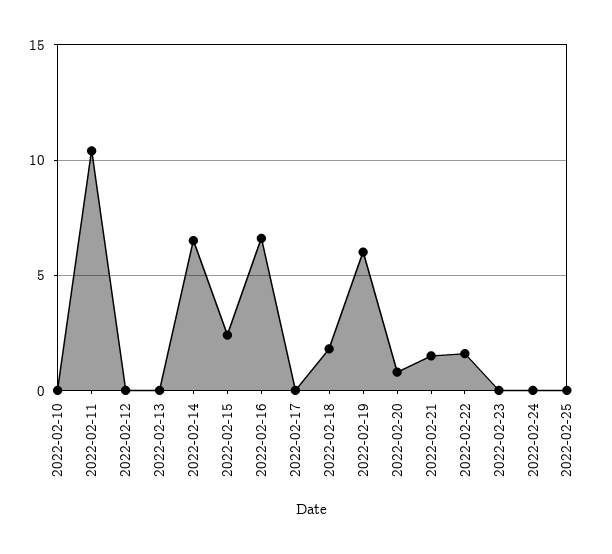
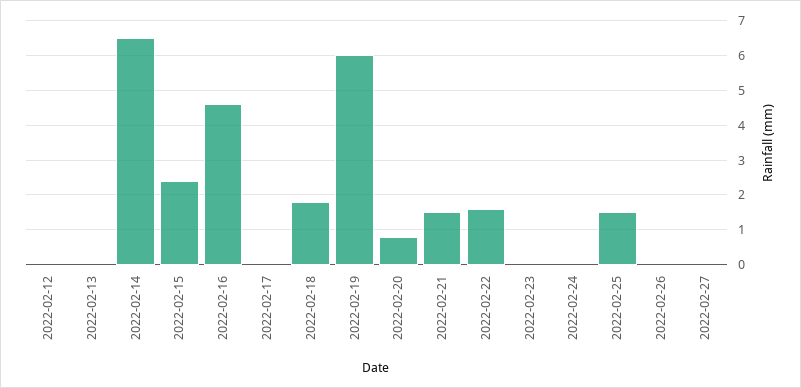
2022-02-10: 0 -> none
2022-02-11: 10.5 -> none
2022-02-16: 6.5 -> 4.5
2022-02-25: 0 -> 1.5
2022-02-26: none -> 0
2022-02-27: none -> 0

